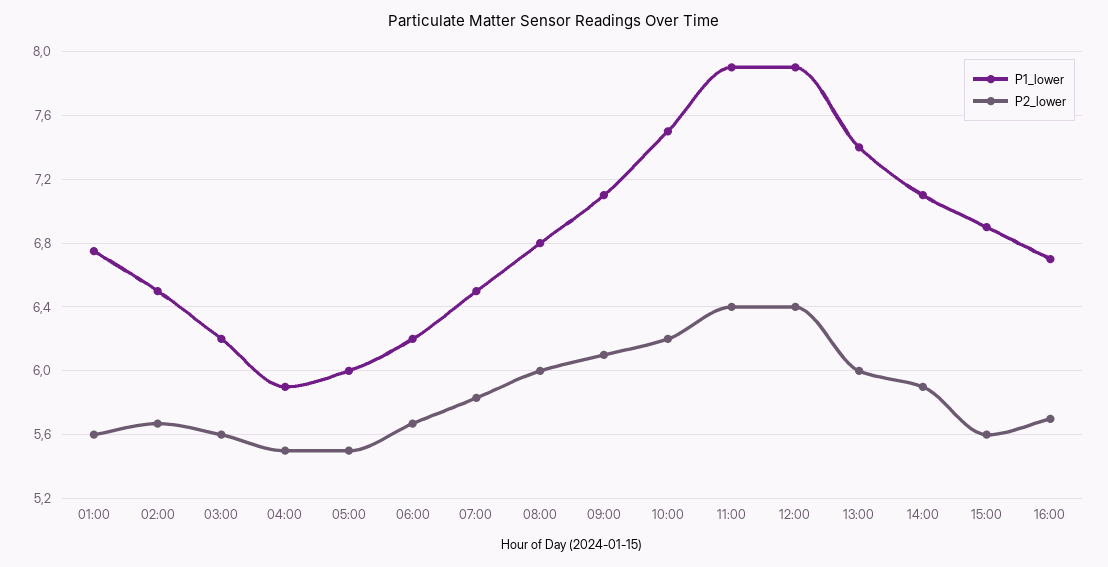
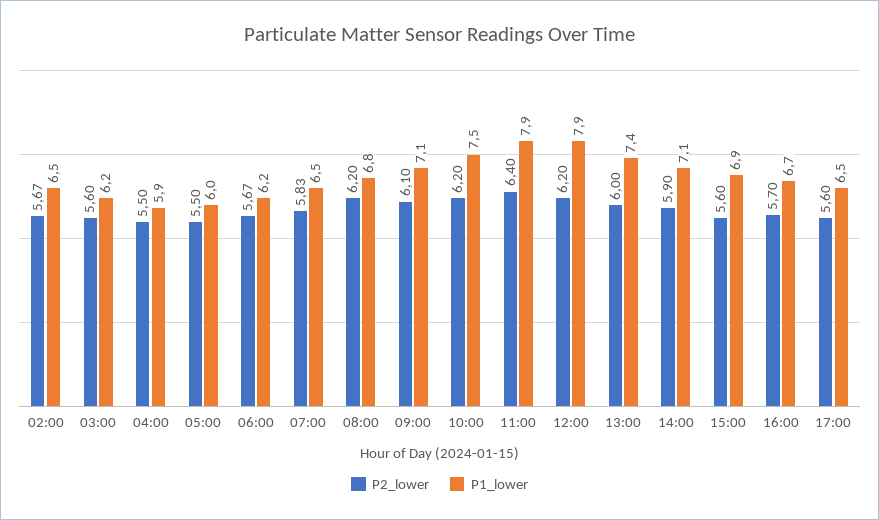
P1_lower, 01:00: 6.75 -> none
P2_lower, 01:00: 5.6 -> none
P2_lower, 08:00: 6 -> 6.2
P2_lower, 12:00: 6.4 -> 6.2
P2_lower, 17:00: none -> 5.6
P1_lower, 17:00: none -> 6.5

